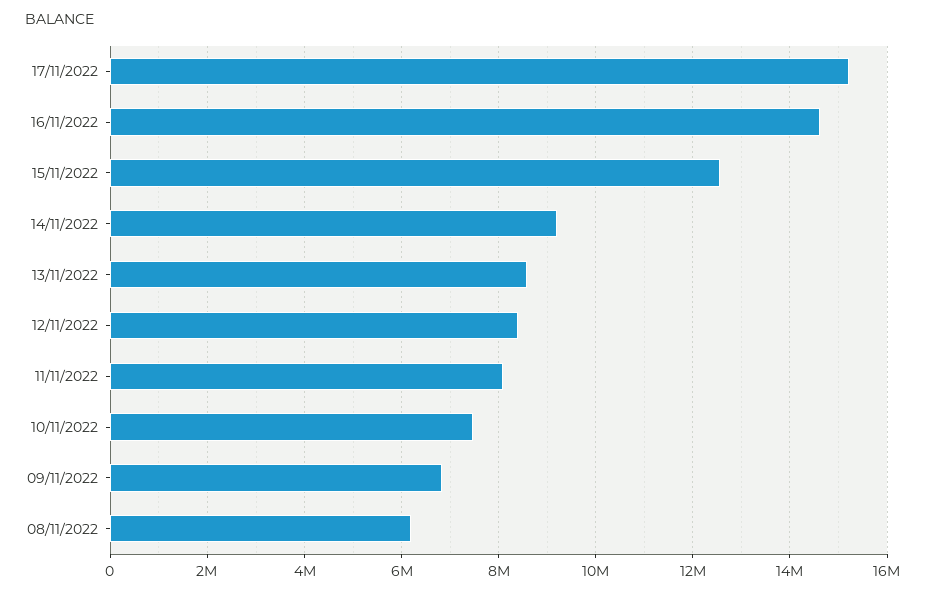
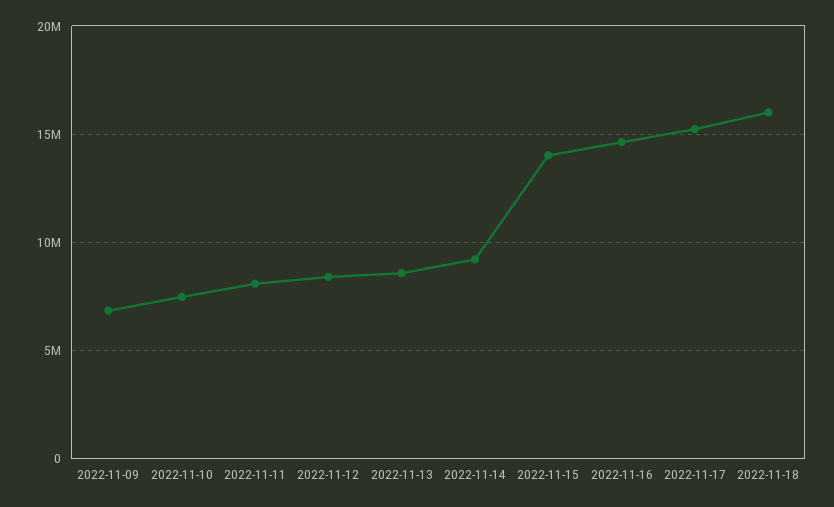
15/11/2022: 12600000 -> 14000000
08/11/2022: 6200000 -> none
2022-11-18: none -> 16000000

